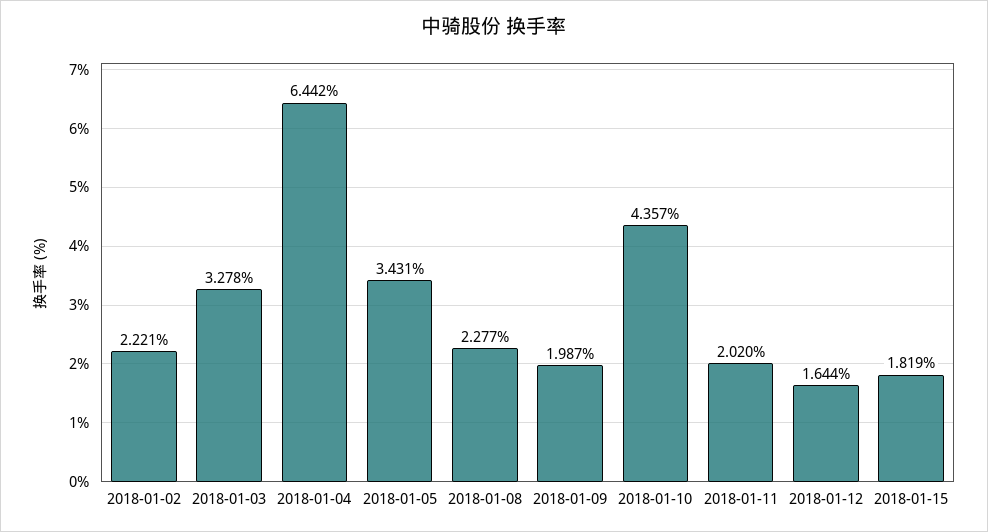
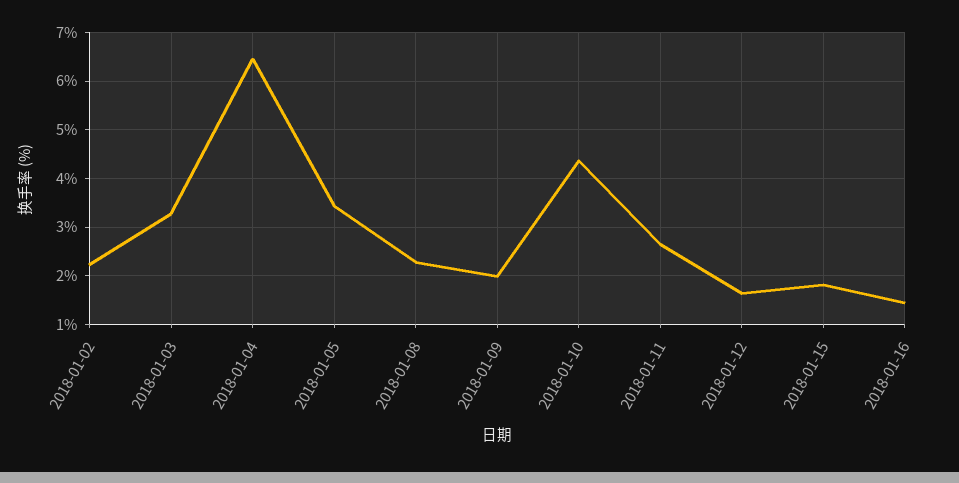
2018-01-11: 2.02 -> 2.6
2018-01-16: none -> 1.4

